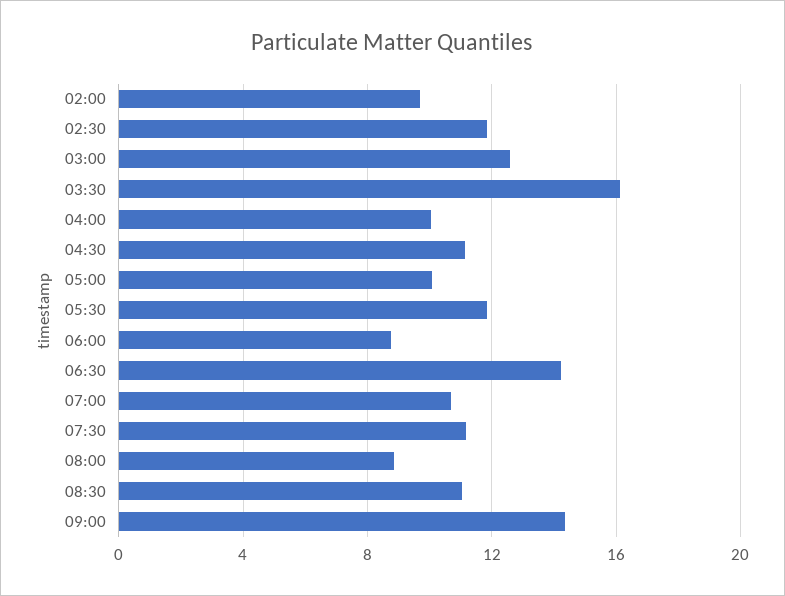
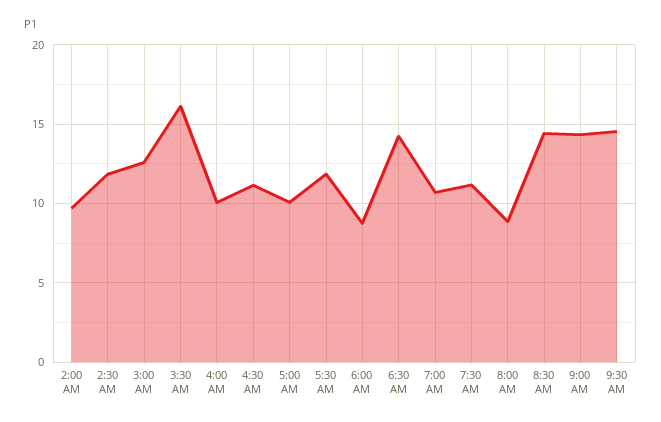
08:30: 11 -> 14.5
9:30 AM: none -> 14.5

